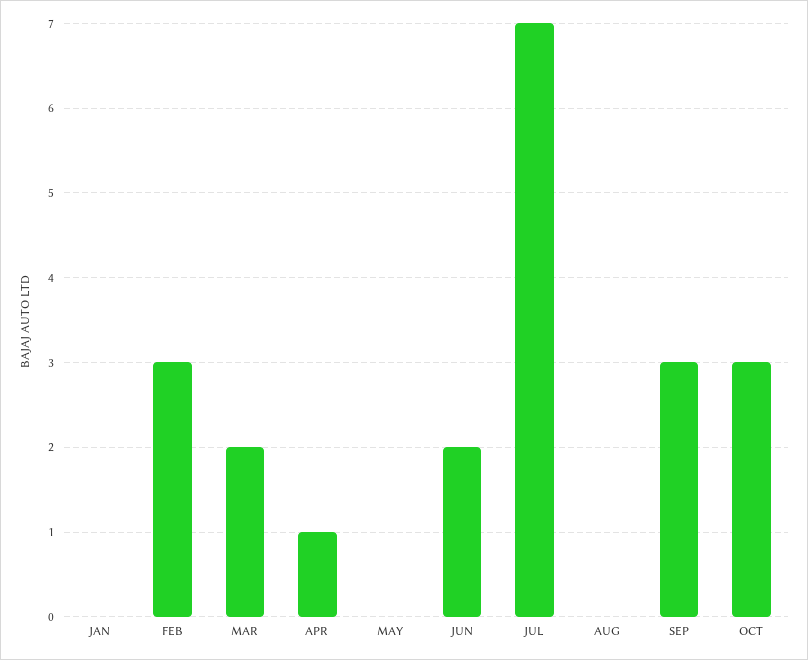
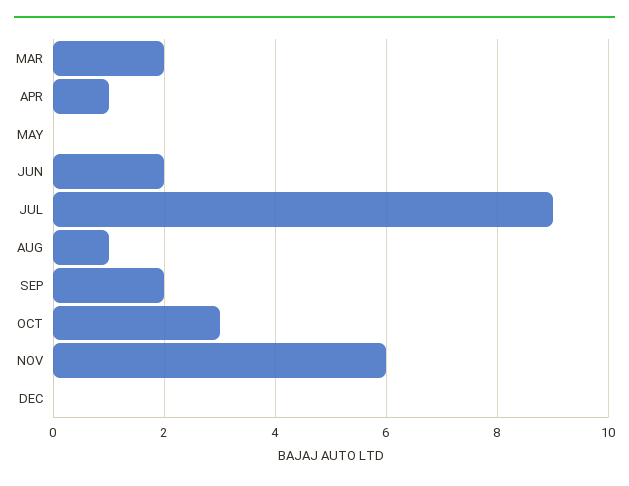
JAN: 0 -> none
FEB: 3 -> none
JUL: 7 -> 9
AUG: 0 -> 1
SEP: 3 -> 2
NOV: none -> 6
DEC: none -> 0

